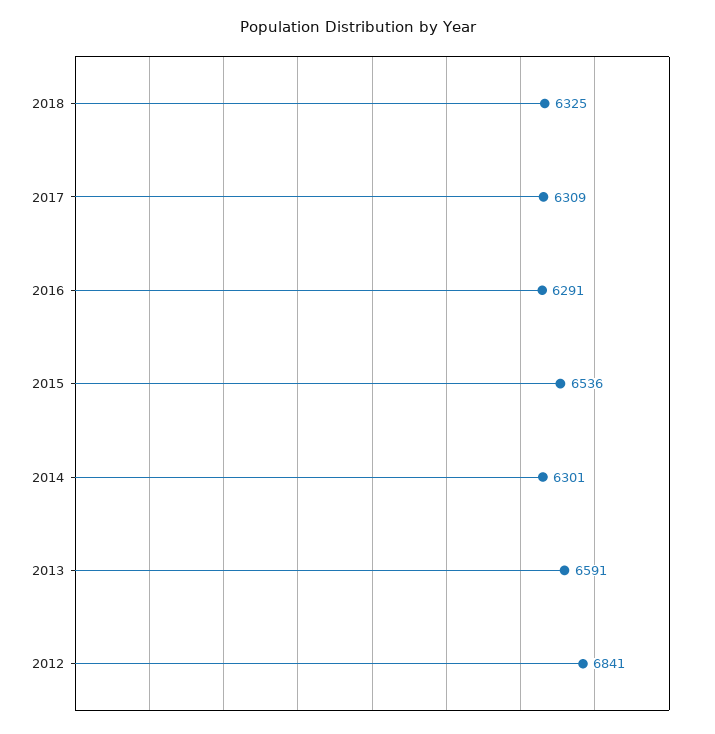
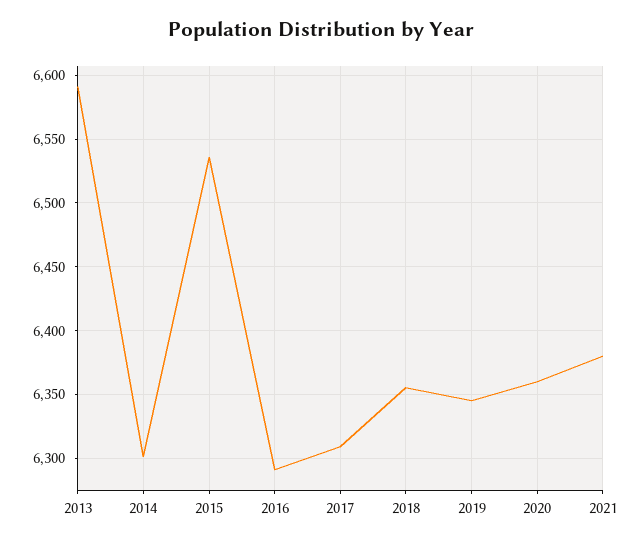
2018: 6325 -> 6355
2012: 6841 -> none
2019: none -> 6345
2020: none -> 6360
2021: none -> 6380

